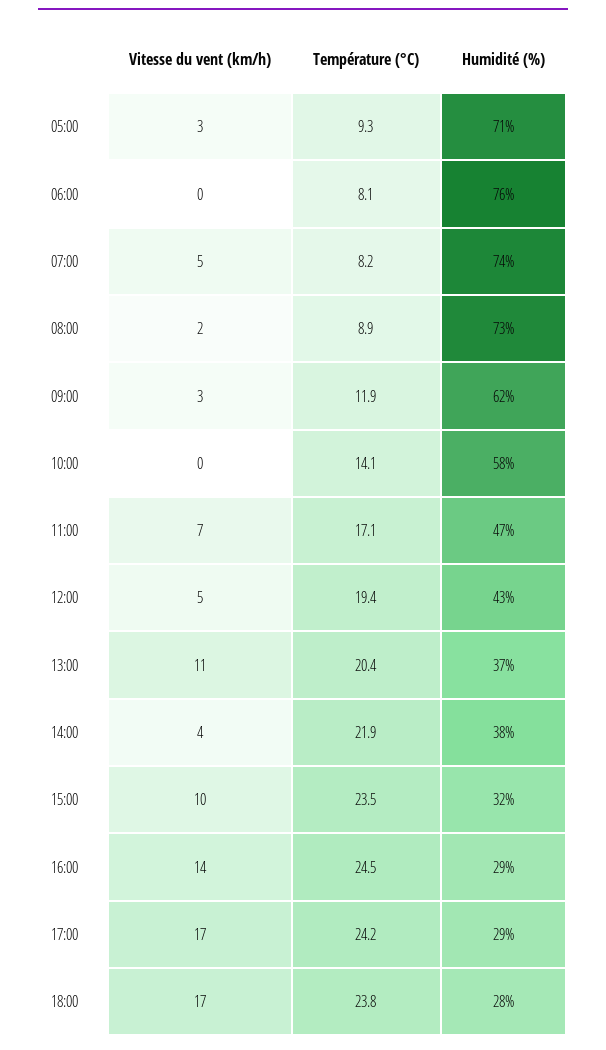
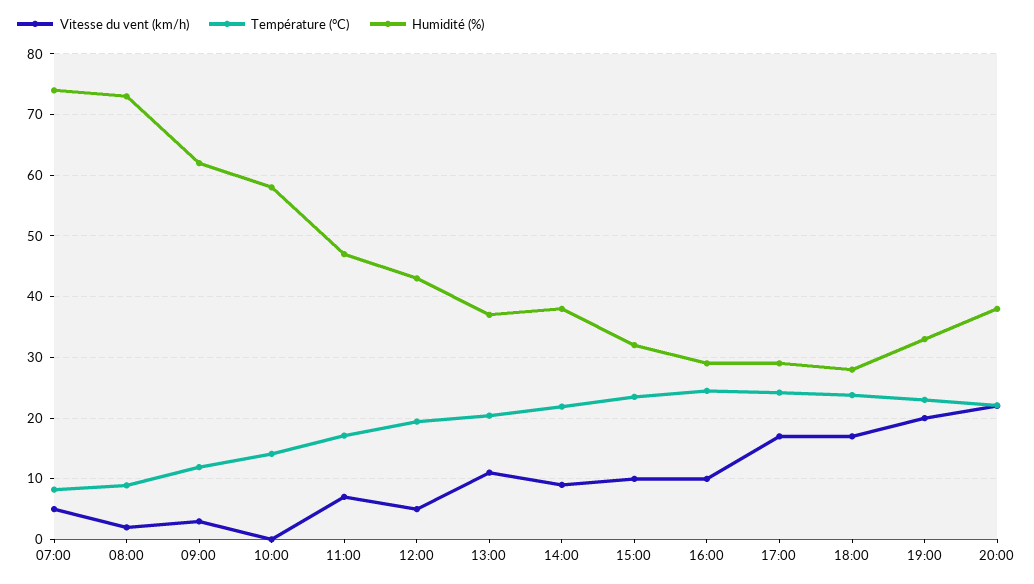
Vitesse du vent (km/h), 05:00: 3 -> none
Température (°C), 05:00: 9.3 -> none
Humidité (%), 05:00: 71 -> none
Vitesse du vent (km/h), 06:00: 0 -> none
Température (°C), 06:00: 8.1 -> none
Humidité (%), 06:00: 76 -> none
Vitesse du vent (km/h), 14:00: 4 -> 9
Vitesse du vent (km/h), 16:00: 14 -> 10
Vitesse du vent (km/h), 19:00: none -> 20
Température (°C), 19:00: none -> 23
Humidité (%), 19:00: none -> 33
Vitesse du vent (km/h), 20:00: none -> 22
Température (°C), 20:00: none -> 22
Humidité (%), 20:00: none -> 38

